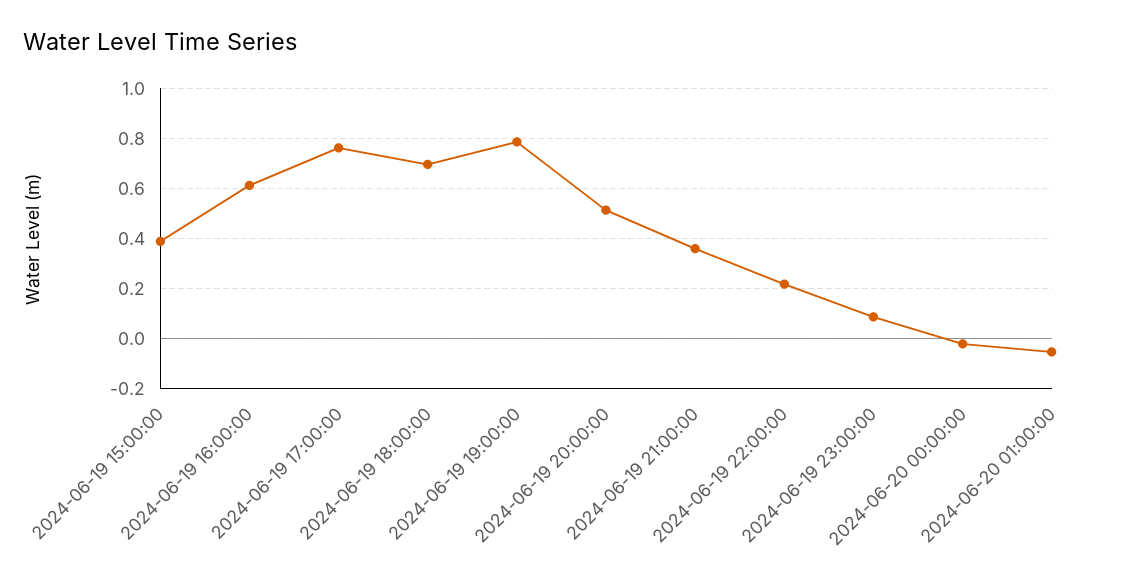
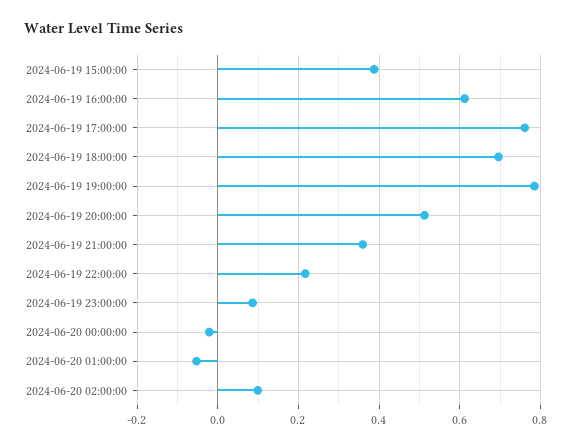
2024-06-20 02:00:00: none -> 0.1

